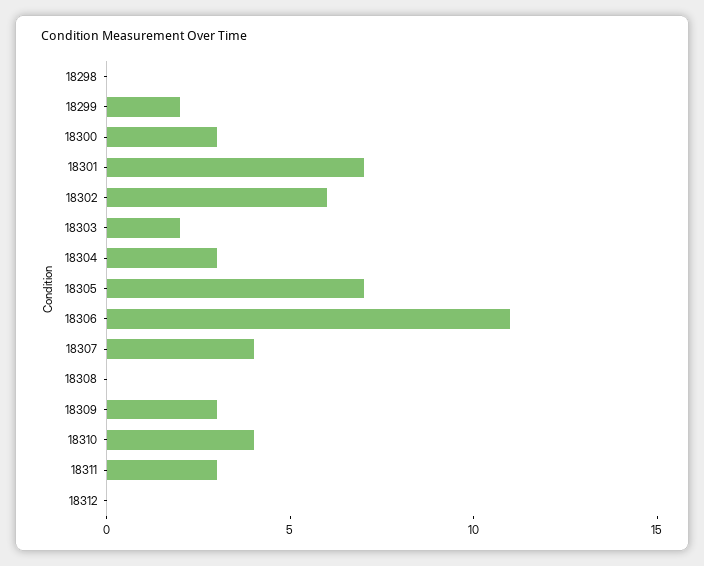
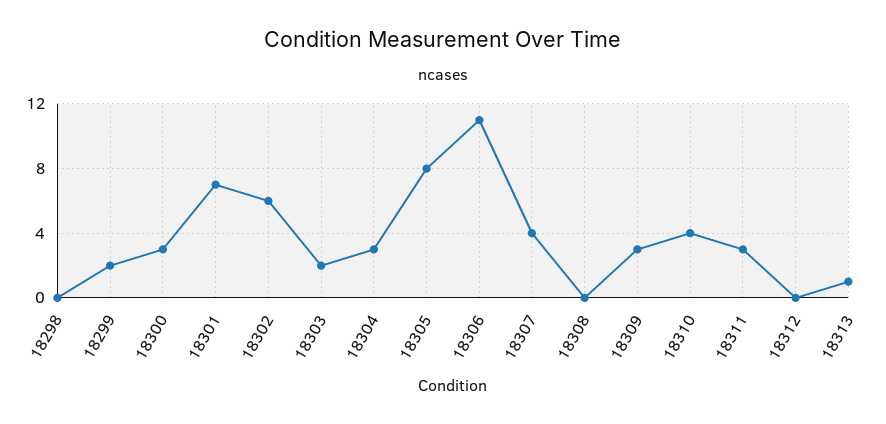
18305: 7 -> 8
18313: none -> 1

